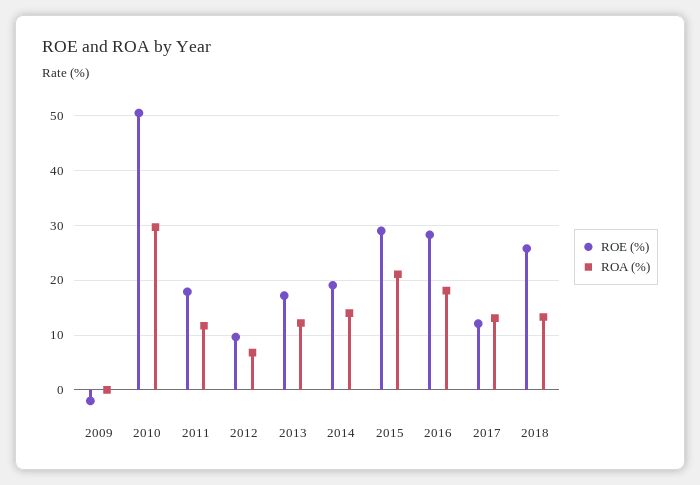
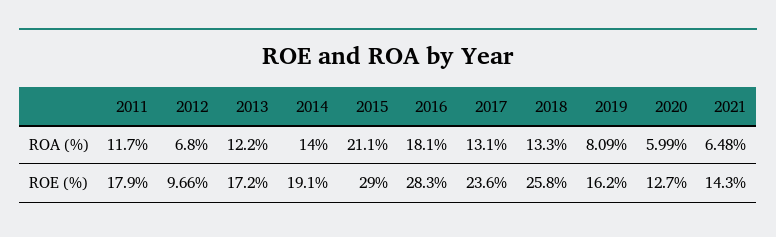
ROE (%), 2009: -2 -> none
ROA (%), 2009: 0 -> none
ROE (%), 2010: 50 -> none
ROA (%), 2010: 30 -> none
ROE (%), 2017: 12 -> 23.6
ROA (%), 2019: none -> 8.09
ROA (%), 2020: none -> 5.99
ROA (%), 2021: none -> 6.48
ROE (%), 2019: none -> 16.2
ROE (%), 2020: none -> 12.7
ROE (%), 2021: none -> 14.3

